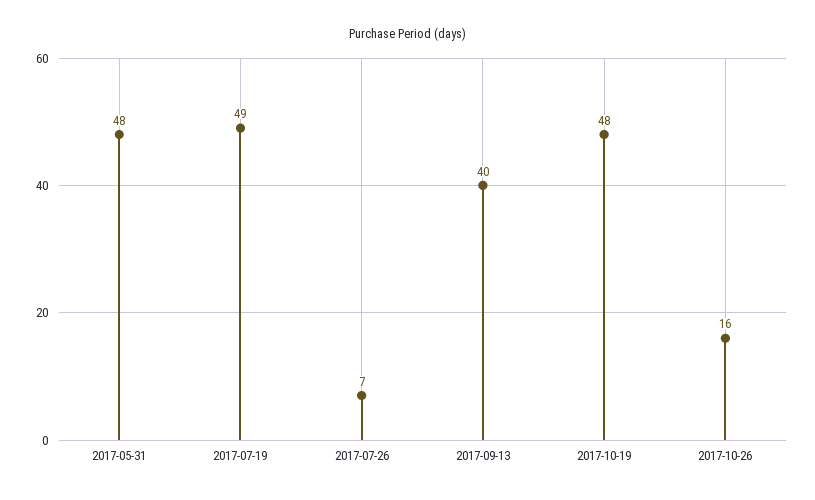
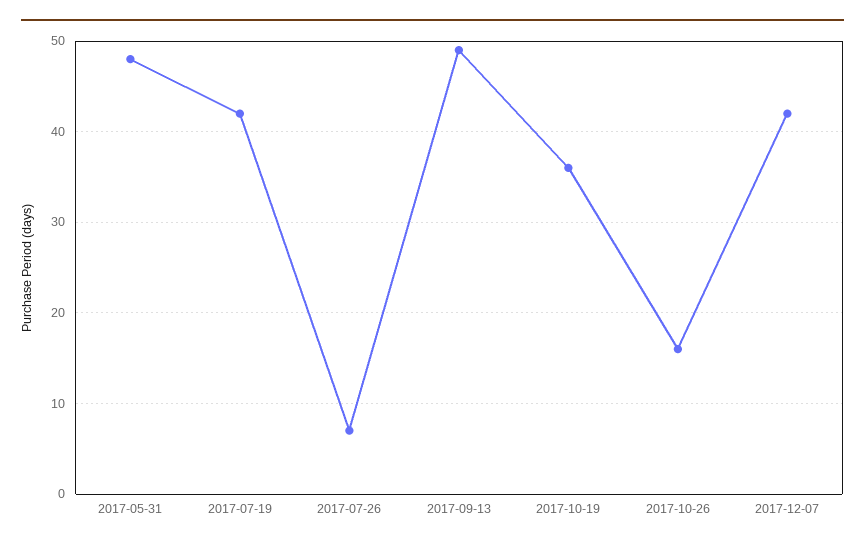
2017-07-19: 49 -> 42
2017-09-13: 40 -> 49
2017-10-19: 48 -> 36
2017-12-07: none -> 42

